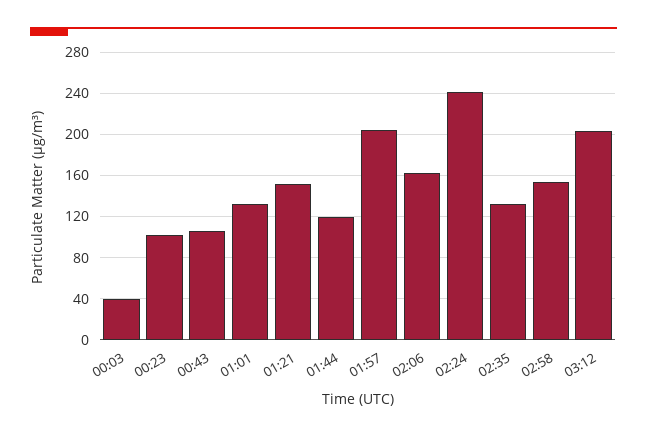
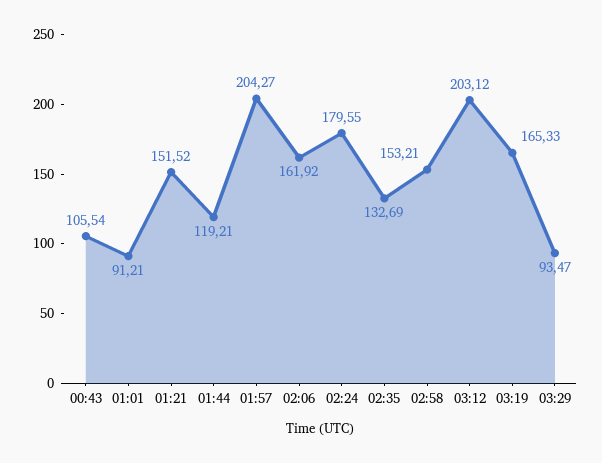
00:03: 40 -> none
00:23: 100 -> none
01:01: 130 -> 91.21
02:24: 240 -> 179.55
03:19: none -> 165.33
03:29: none -> 93.47

